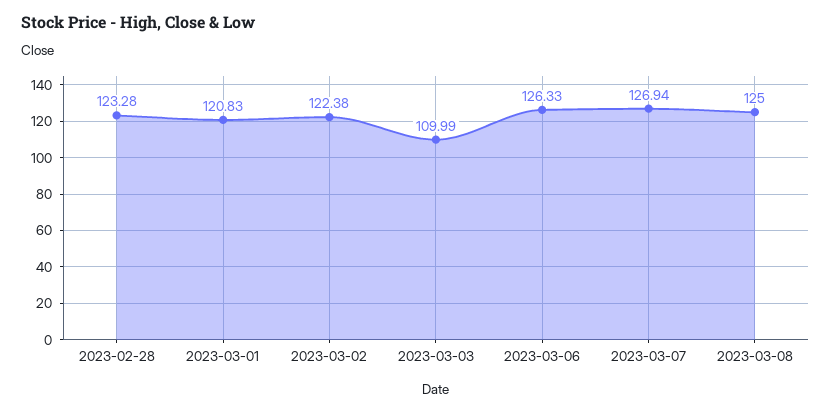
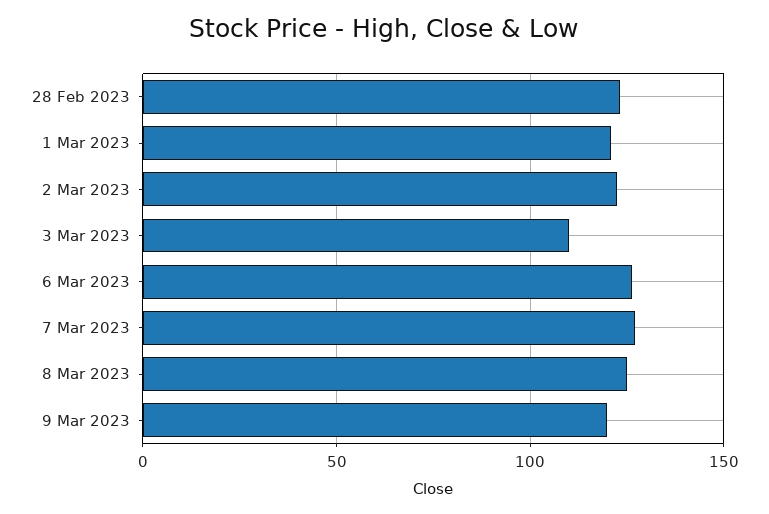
9 Mar 2023: none -> 120

